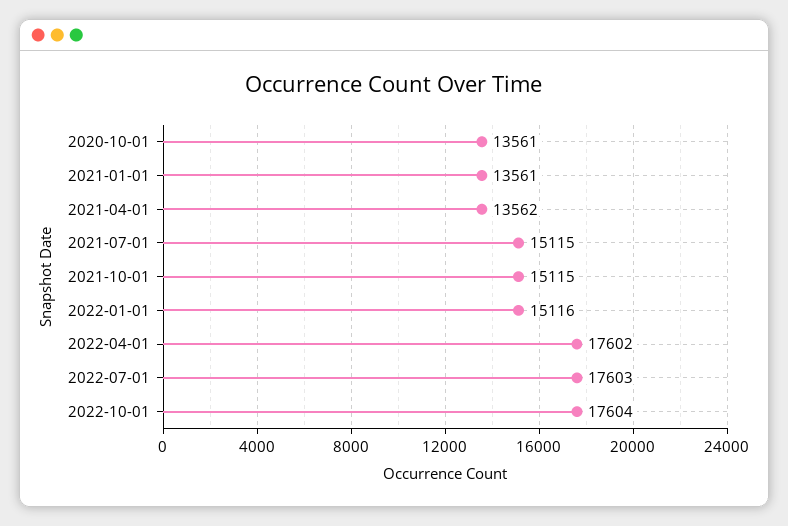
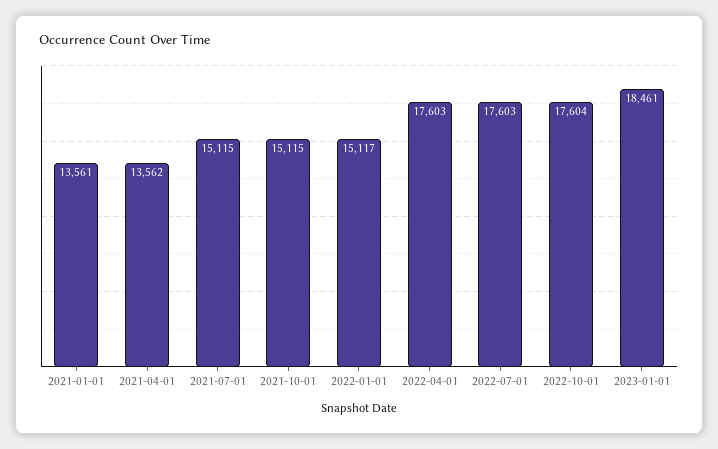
2020-10-01: 13561 -> none
2022-01-01: 15116 -> 15117
2022-04-01: 17602 -> 17603
2023-01-01: none -> 18461

